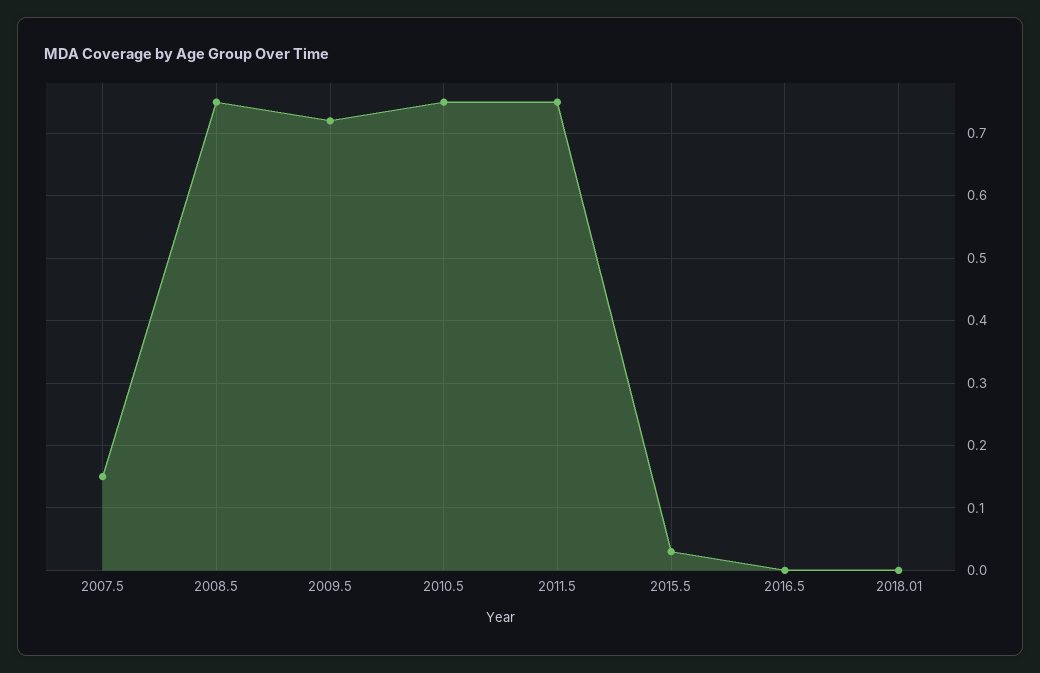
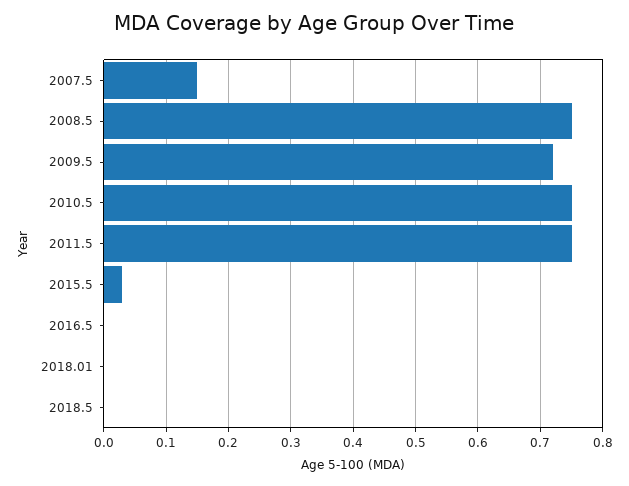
2018.5: none -> 0

